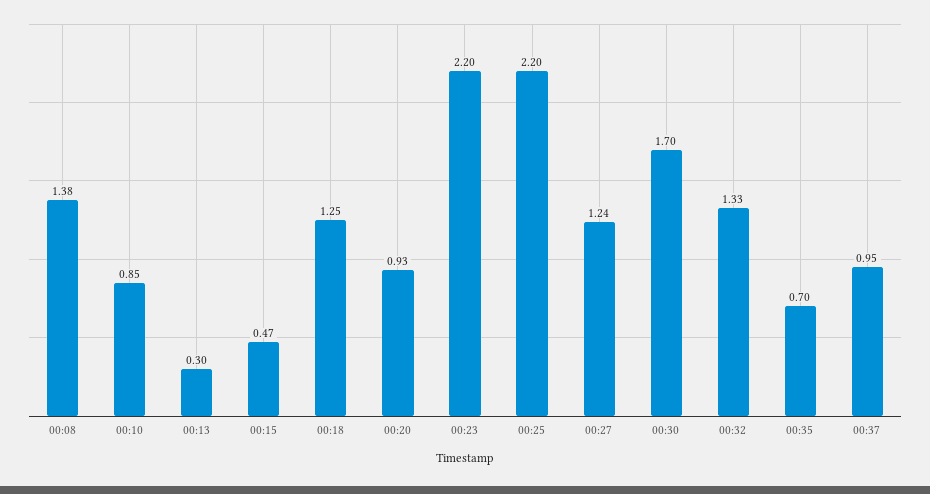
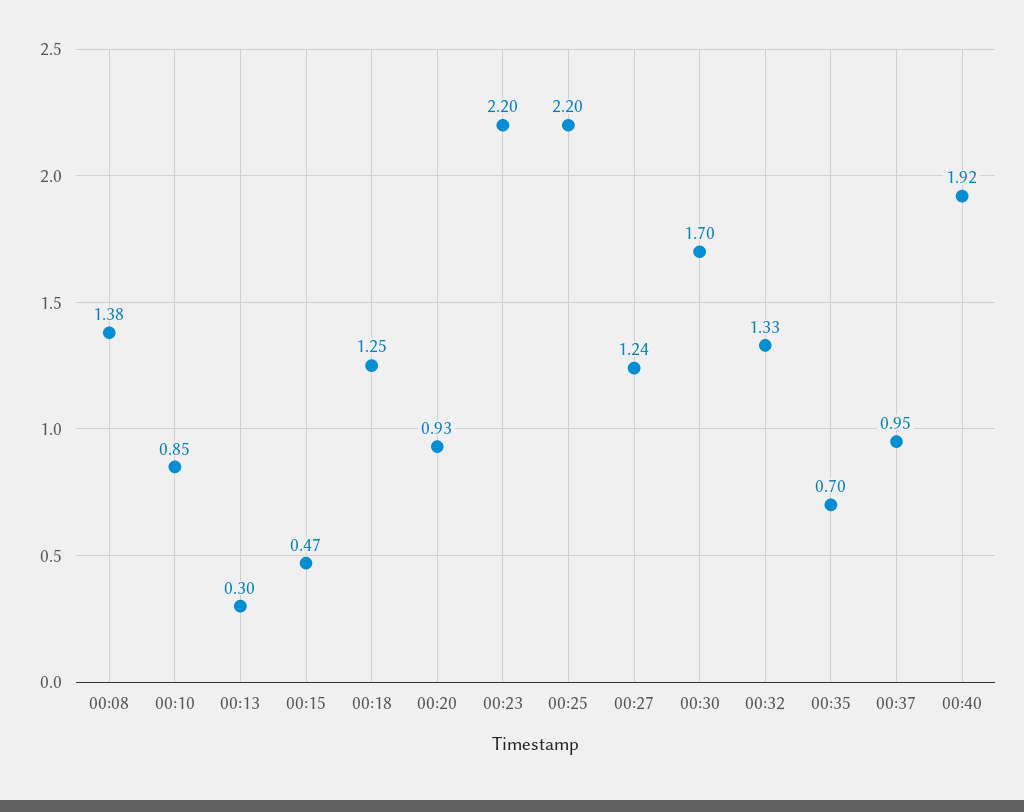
00:40: none -> 1.92

